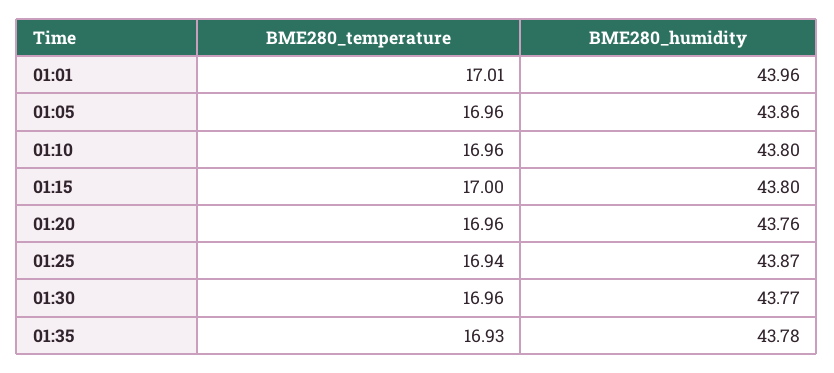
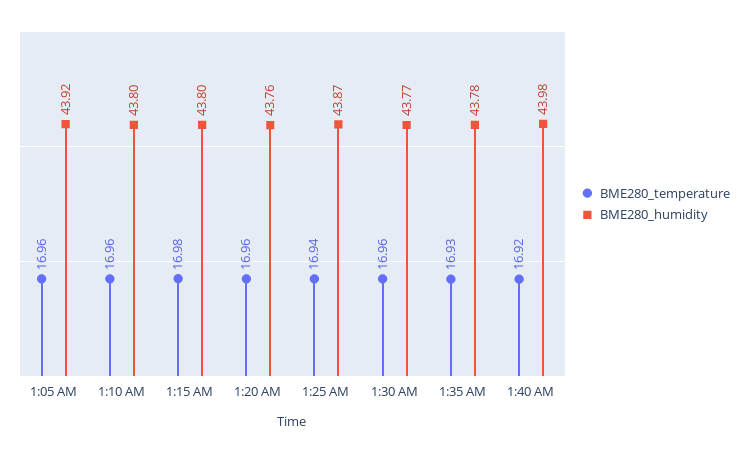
BME280_temperature, 01:01: 17.01 -> none
BME280_humidity, 01:01: 43.96 -> none
BME280_humidity, 01:05: 43.86 -> 43.92
BME280_temperature, 01:15: 17 -> 16.98
BME280_temperature, 1:40 AM: none -> 16.92
BME280_humidity, 1:40 AM: none -> 43.98

